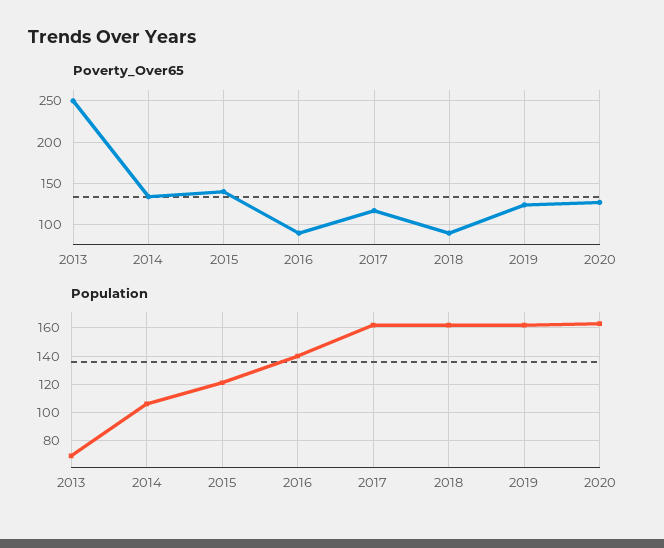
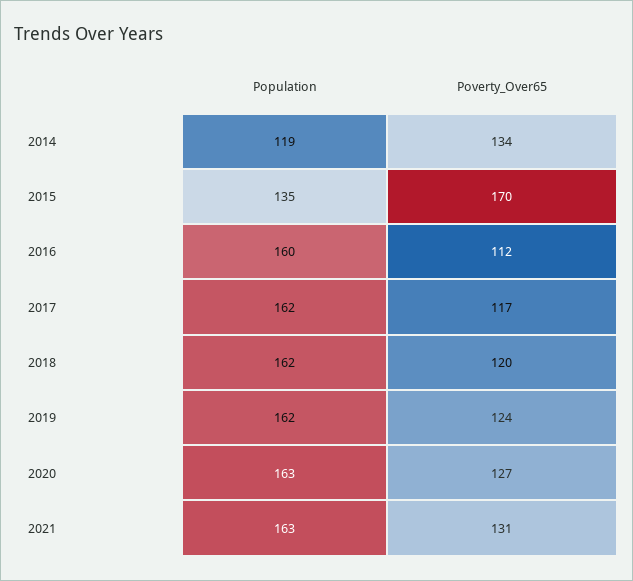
Poverty_Over65, 2013: 250 -> none
Poverty_Over65, 2015: 140 -> 170
Poverty_Over65, 2016: 90 -> 112
Poverty_Over65, 2018: 90 -> 120
Population, 2013: 70 -> none
Population, 2014: 105 -> 119
Population, 2015: 120 -> 135
Population, 2016: 140 -> 160
Population, 2021: none -> 163
Poverty_Over65, 2021: none -> 131

